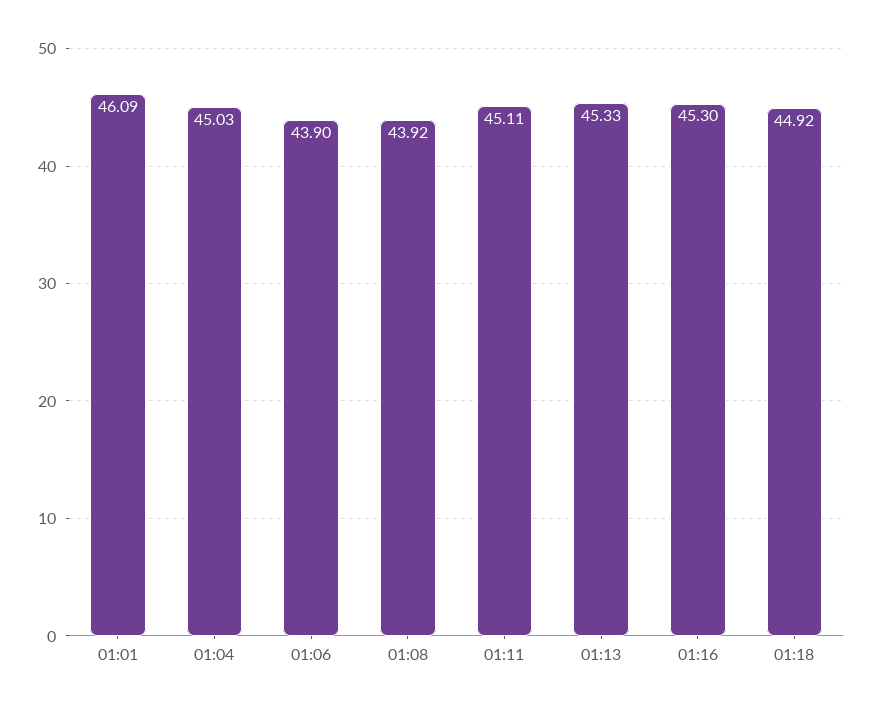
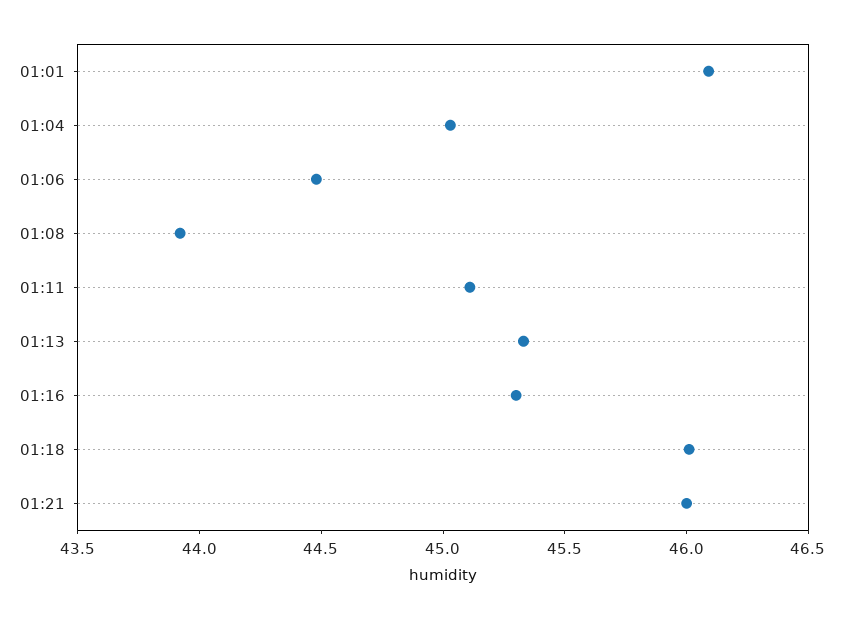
01:06: 43.9 -> 44.5
01:18: 44.92 -> 46
01:21: none -> 46

